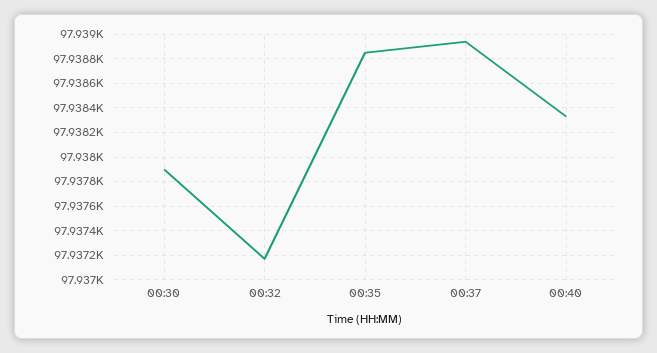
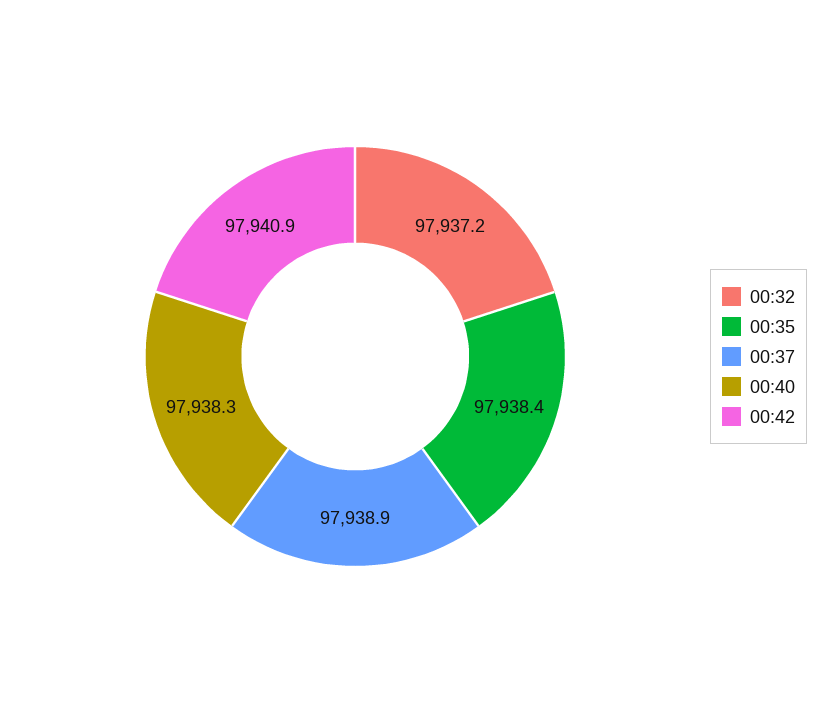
00:30: 97937.9 -> none
00:35: 97938.85 -> 97938.4
00:42: none -> 97940.9

